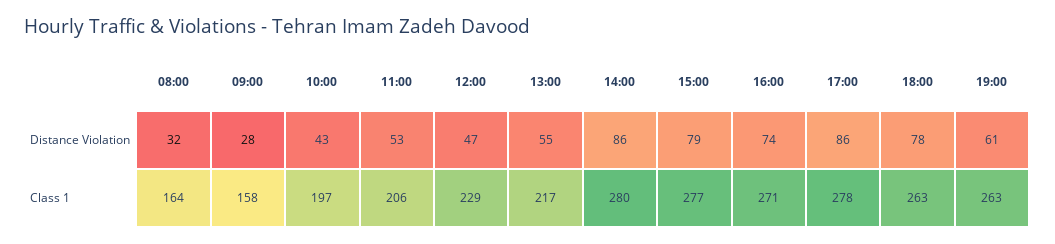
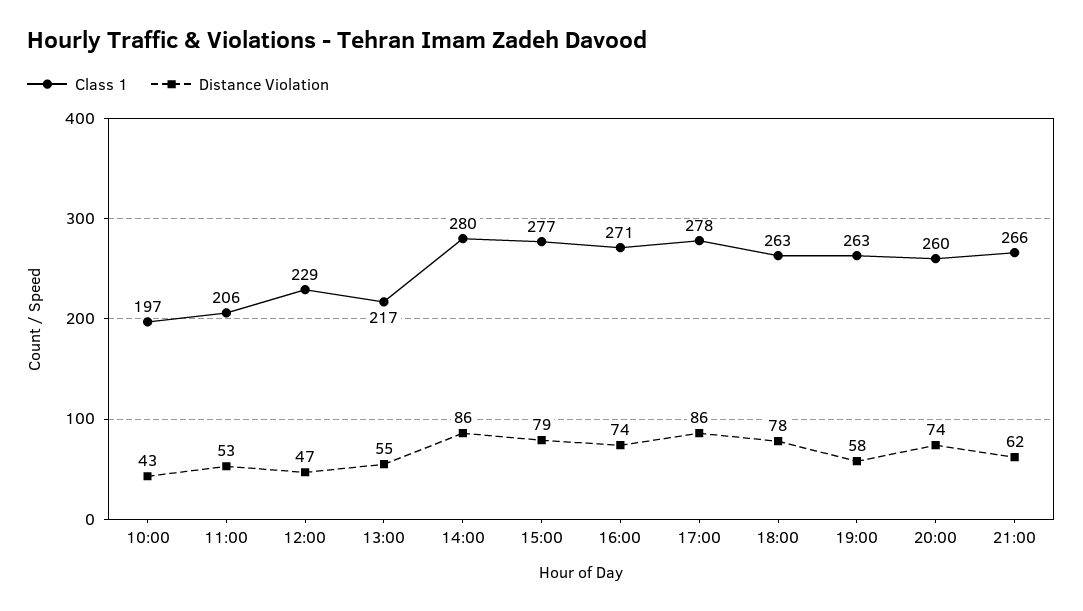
Distance Violation, 08:00: 32 -> none
Distance Violation, 09:00: 28 -> none
Distance Violation, 19:00: 61 -> 58
Class 1, 08:00: 164 -> none
Class 1, 09:00: 158 -> none
Class 1, 20:00: none -> 260
Distance Violation, 20:00: none -> 74
Class 1, 21:00: none -> 266
Distance Violation, 21:00: none -> 62

